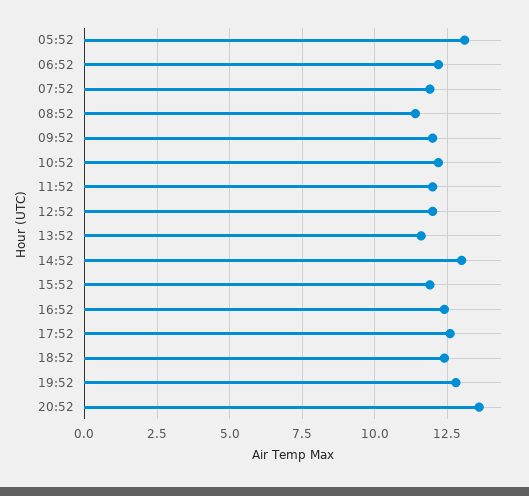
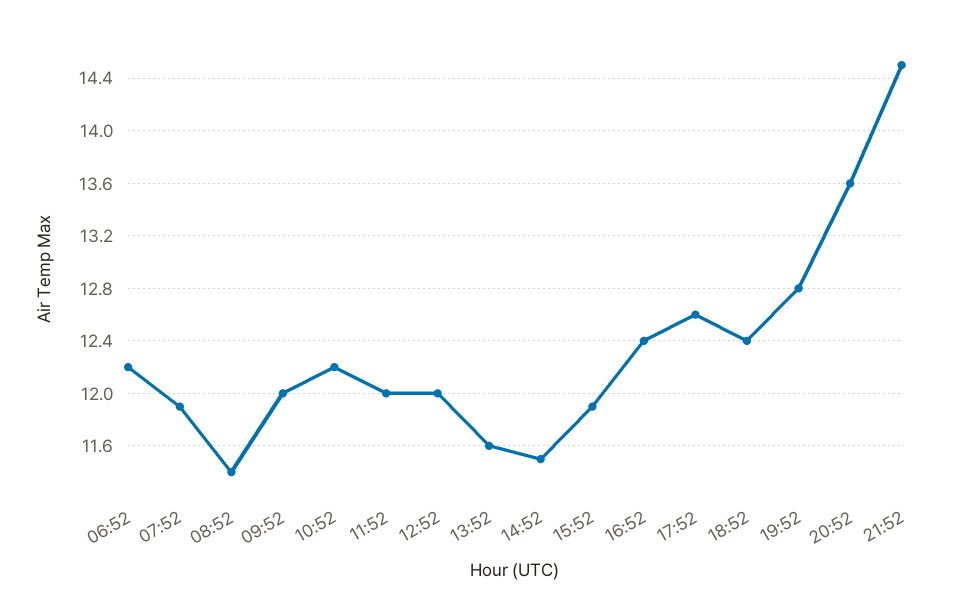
05:52: 13 -> none
14:52: 13 -> 11.5
21:52: none -> 14.5

